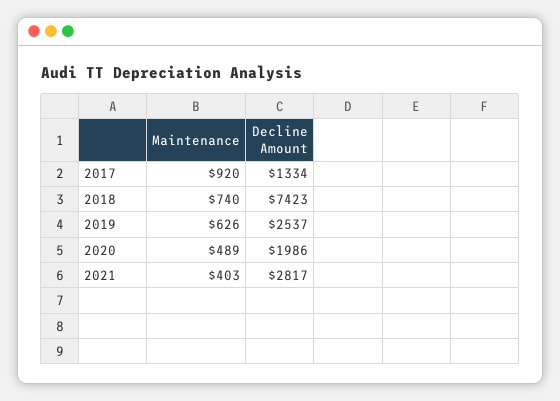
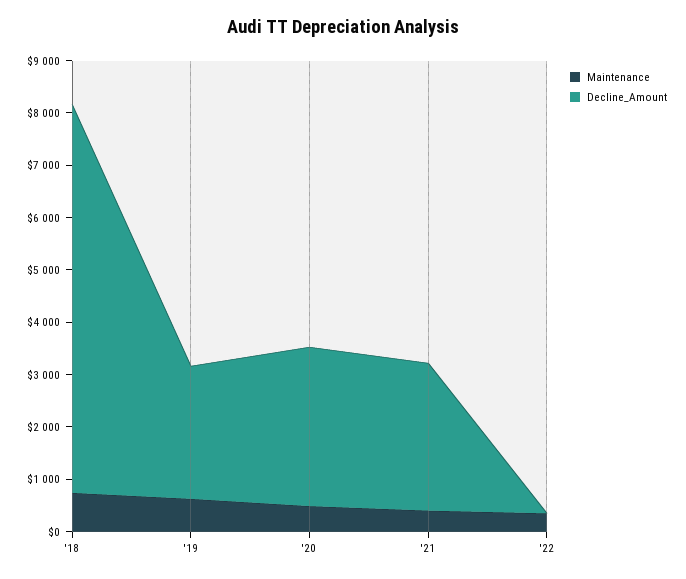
Maintenance, 2017: 920 -> none
Decline Amount, 2017: 1334 -> none
Decline Amount, 2020: 1986 -> 3000
Maintenance, '22: none -> 400
Decline Amount, '22: none -> 0

